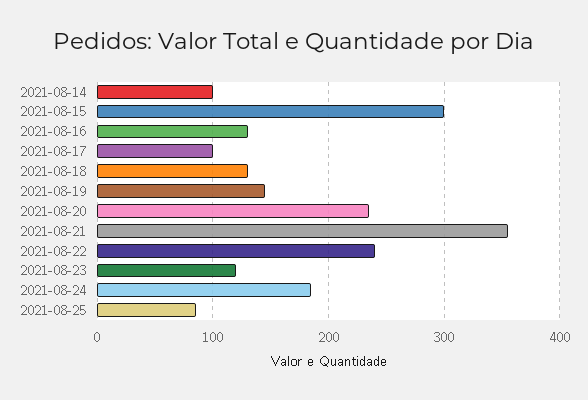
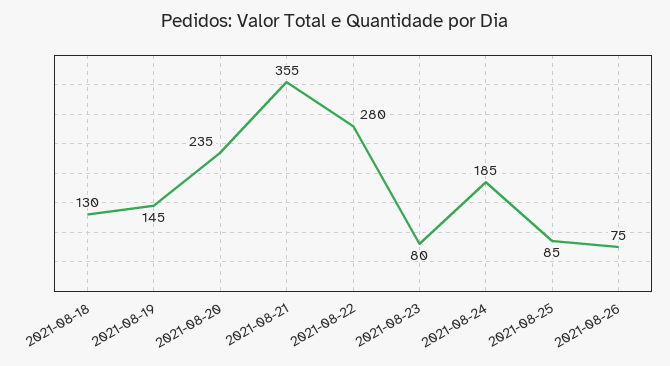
2021-08-14: 100 -> none
2021-08-15: 300 -> none
2021-08-16: 130 -> none
2021-08-17: 100 -> none
2021-08-22: 240 -> 280
2021-08-23: 120 -> 80
2021-08-26: none -> 75

